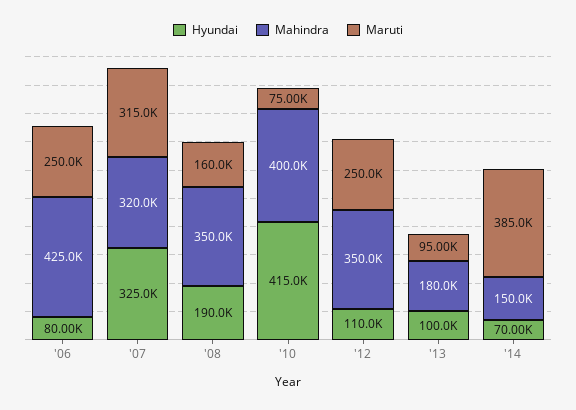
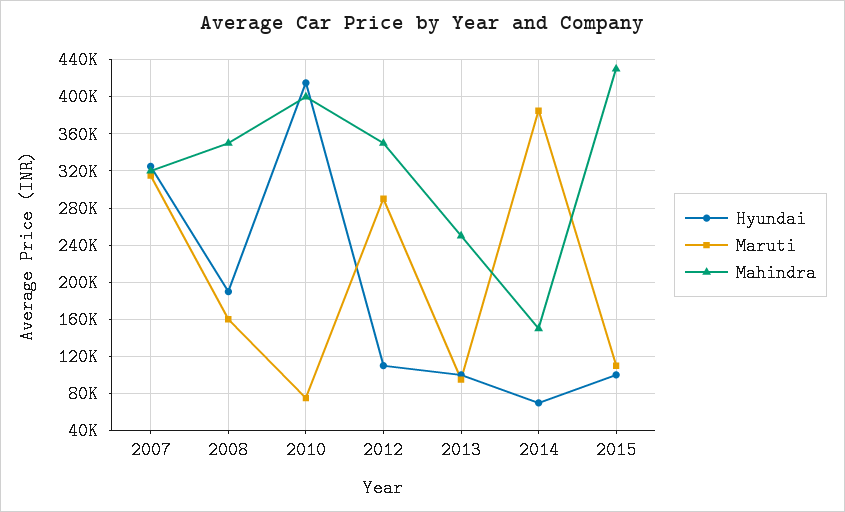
Hyundai, '06: 80000 -> none
Mahindra, '06: 425000 -> none
Maruti, '06: 250000 -> none
Maruti, '12: 250000 -> 290000
Mahindra, '13: 180000 -> 250000
Hyundai, 2015: none -> 100000
Maruti, 2015: none -> 110000
Mahindra, 2015: none -> 430000

